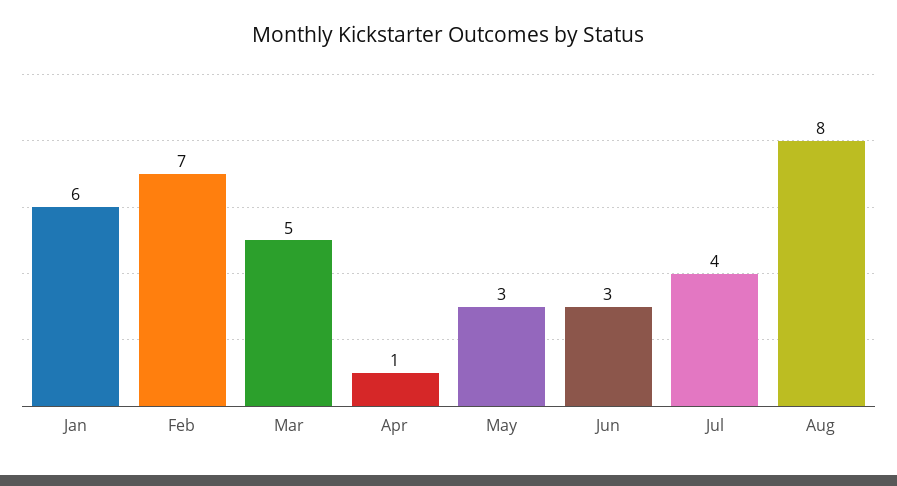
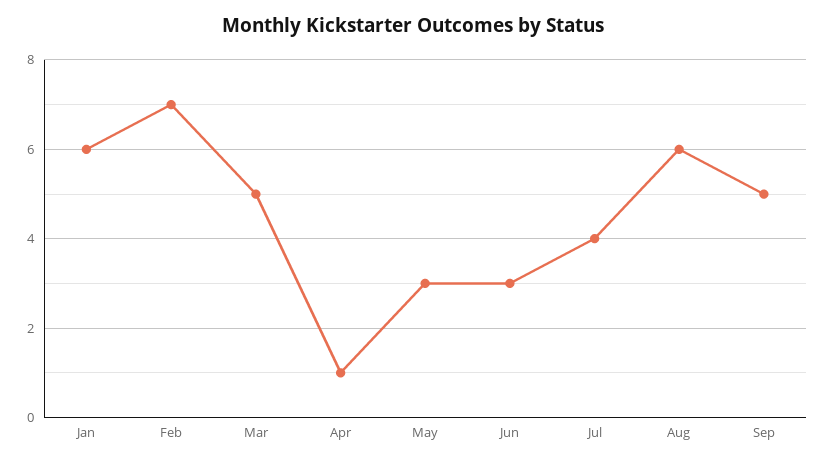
Aug: 8 -> 6
Sep: none -> 5

